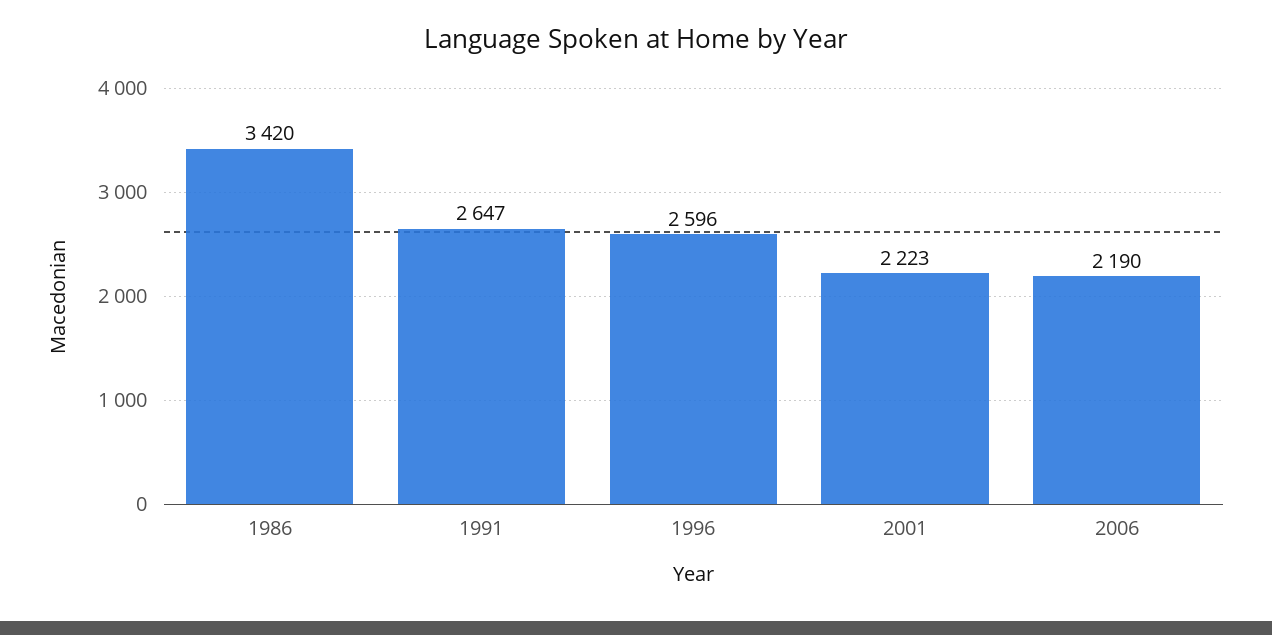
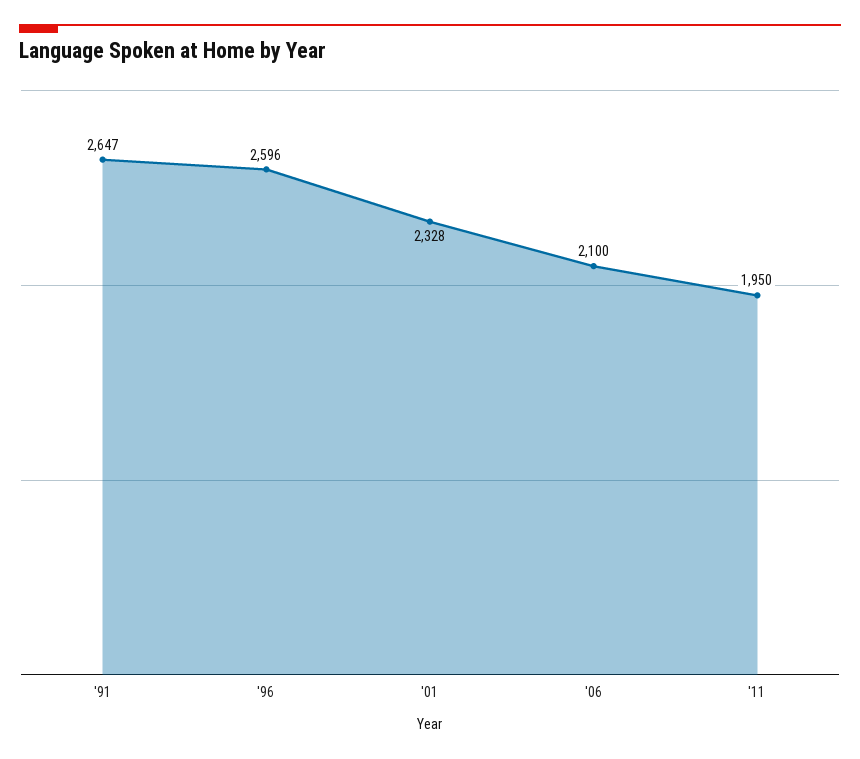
1986: 3420 -> none
2001: 2223 -> 2328
2006: 2190 -> 2100
'11: none -> 1950

